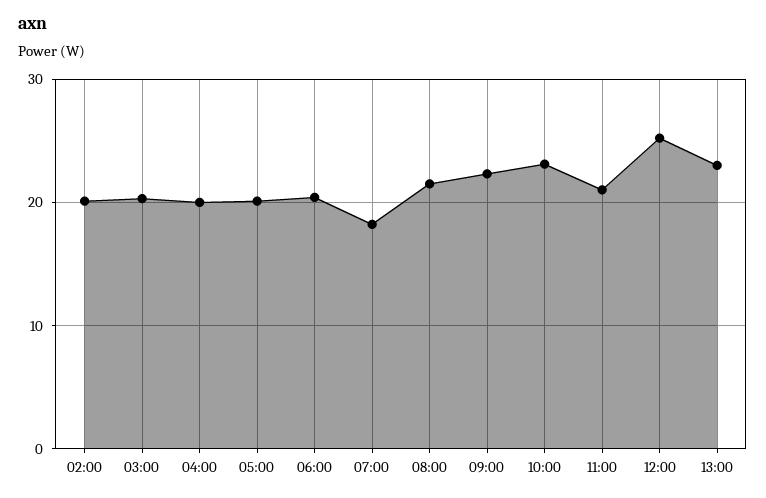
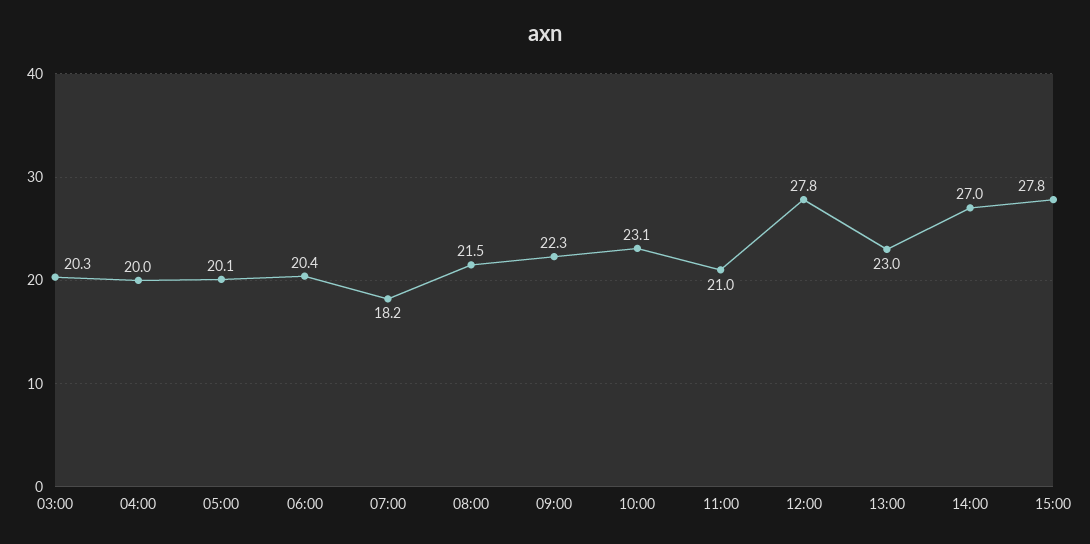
02:00: 20 -> none
12:00: 25 -> 27.8
14:00: none -> 27
15:00: none -> 27.8

